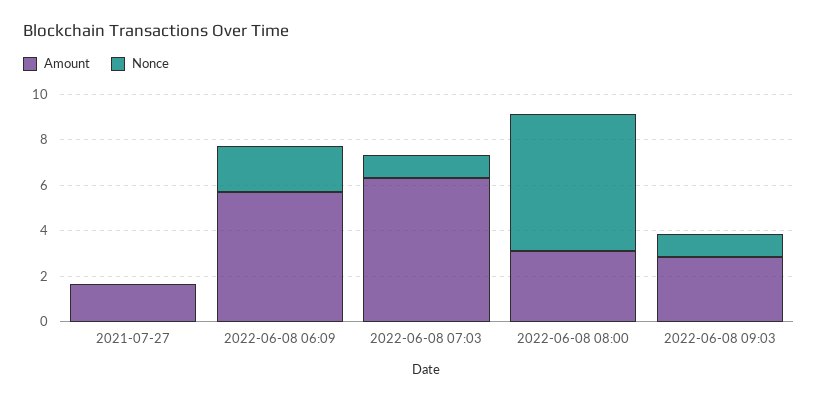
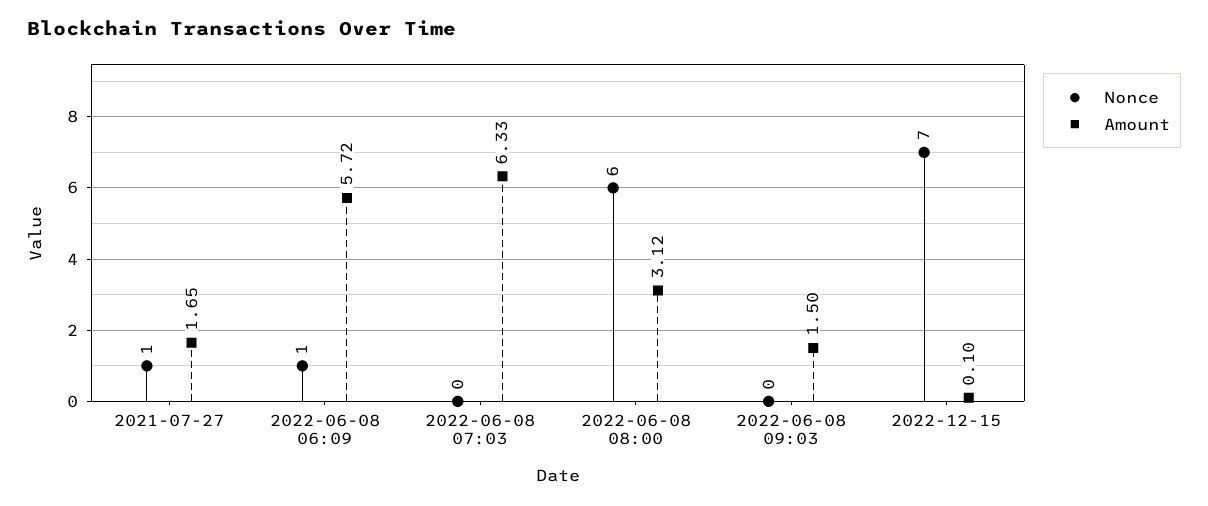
Nonce, 2021-07-27: 0 -> 1
Nonce, 2022-06-08 06:09: 2 -> 1
Nonce, 2022-06-08 07:03: 1 -> 0
Amount, 2022-06-08 09:03: 3 -> 1.5
Nonce, 2022-06-08 09:03: 1 -> 0
Nonce, 2022-12-15: none -> 7
Amount, 2022-12-15: none -> 0.1

